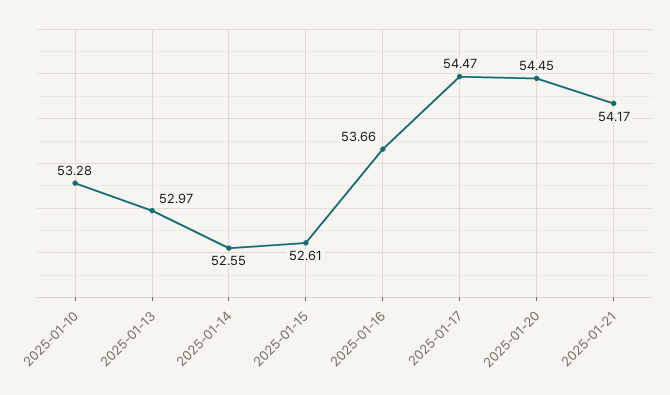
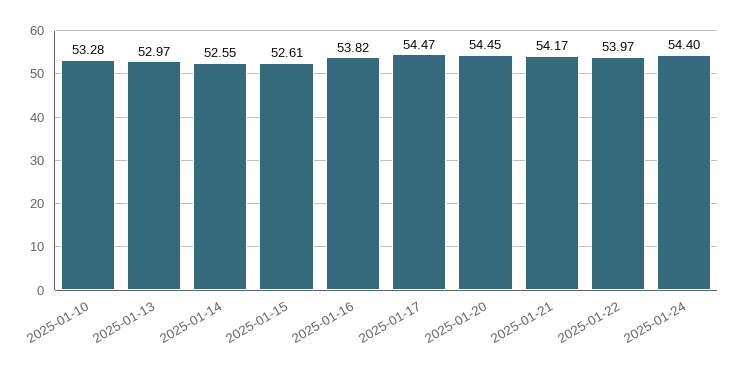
2025-01-16: 53.66 -> 53.82
2025-01-22: none -> 53.97
2025-01-24: none -> 54.4

